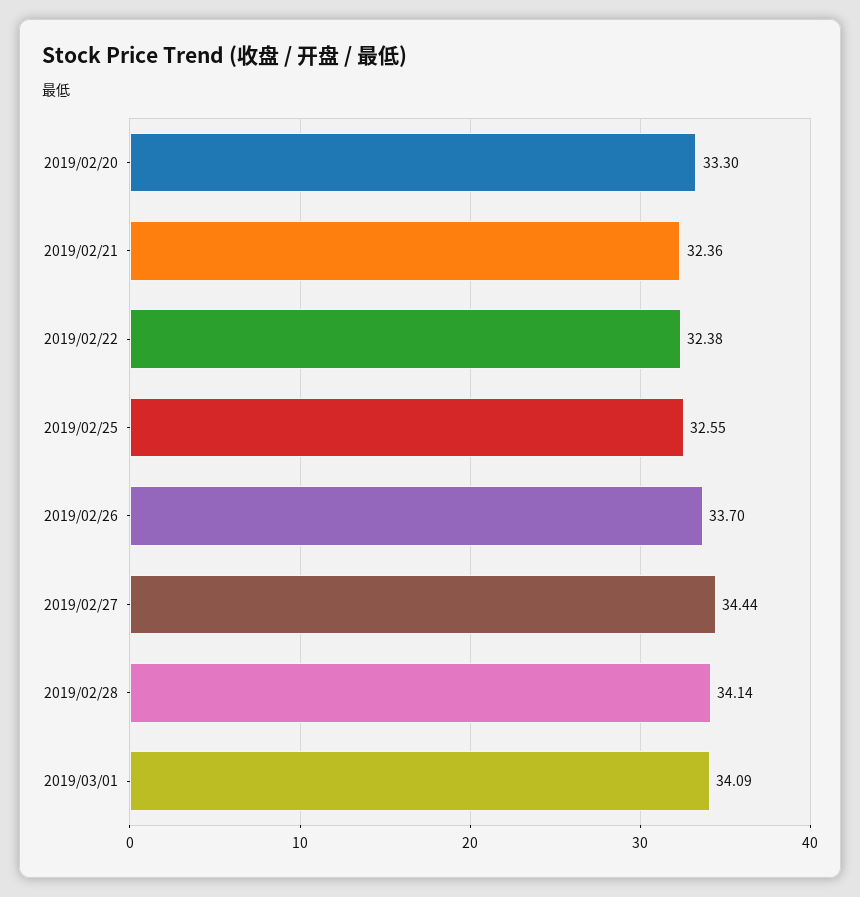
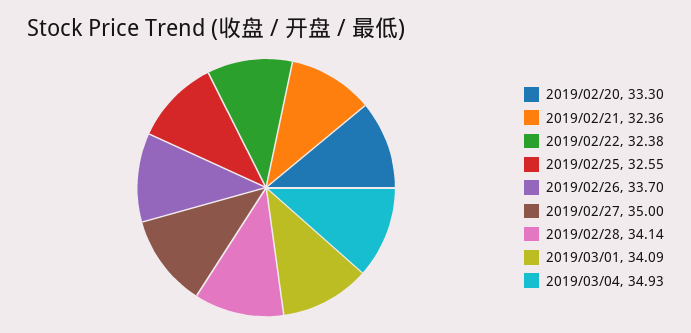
2019/02/27: 34.44 -> 35
2019/03/04: none -> 34.93

